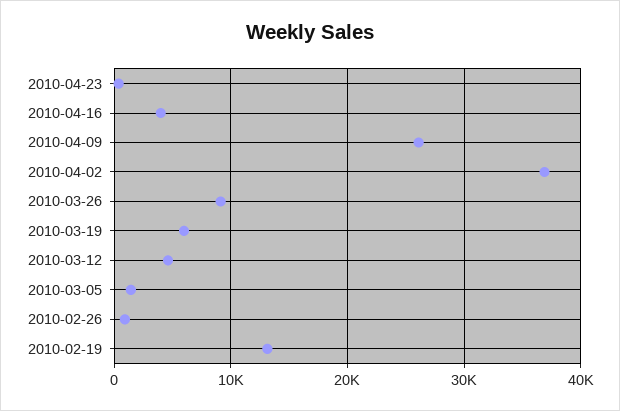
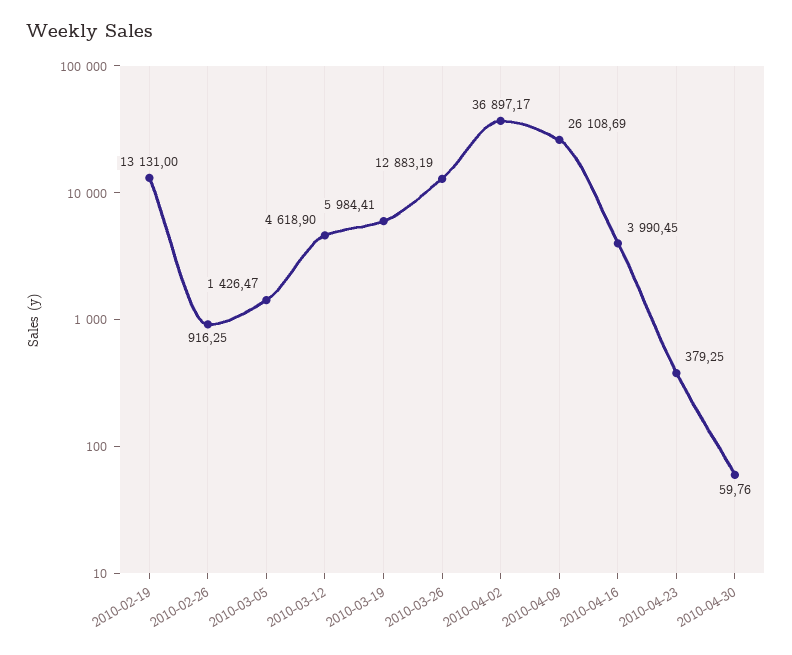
2010-03-26: 9000 -> 12883.19
2010-04-30: none -> 59.76

